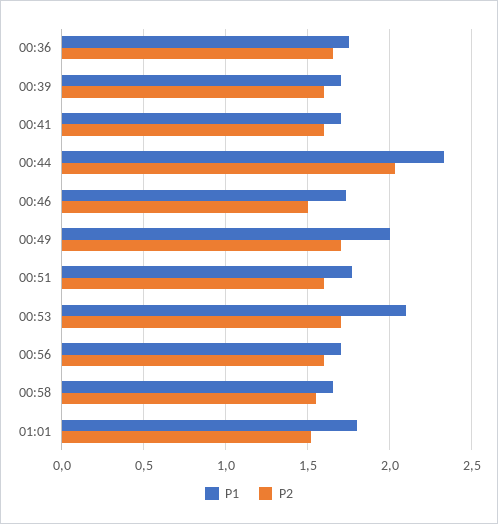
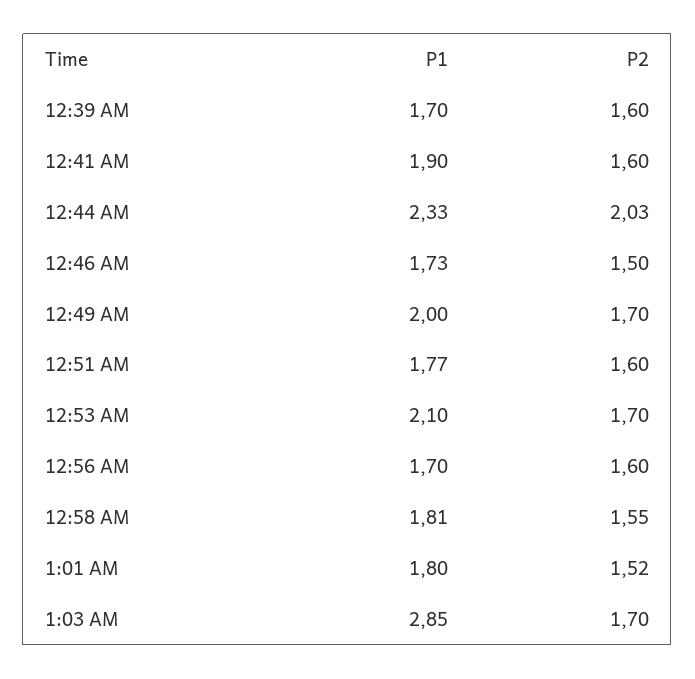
P1, 00:36: 1.75 -> none
P2, 00:36: 1.65 -> none
P1, 00:41: 1.7 -> 1.9
P1, 00:58: 1.65 -> 1.81
P1, 1:03 AM: none -> 2.85
P2, 1:03 AM: none -> 1.7

